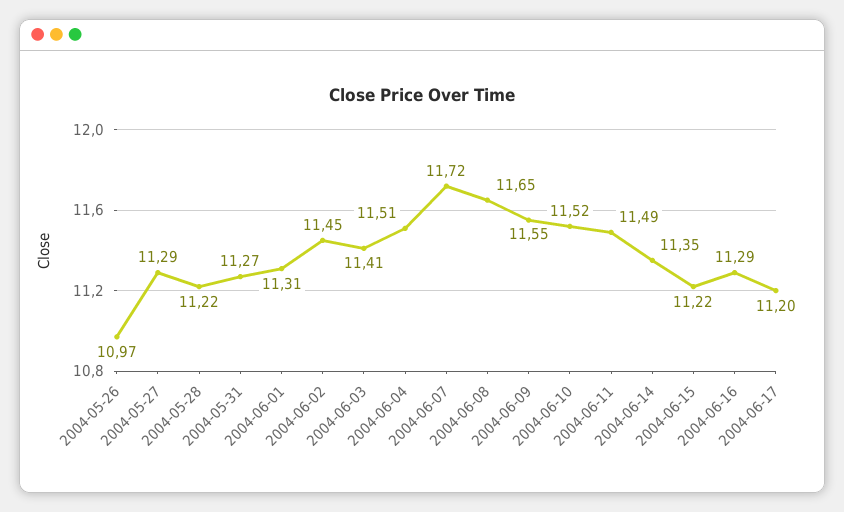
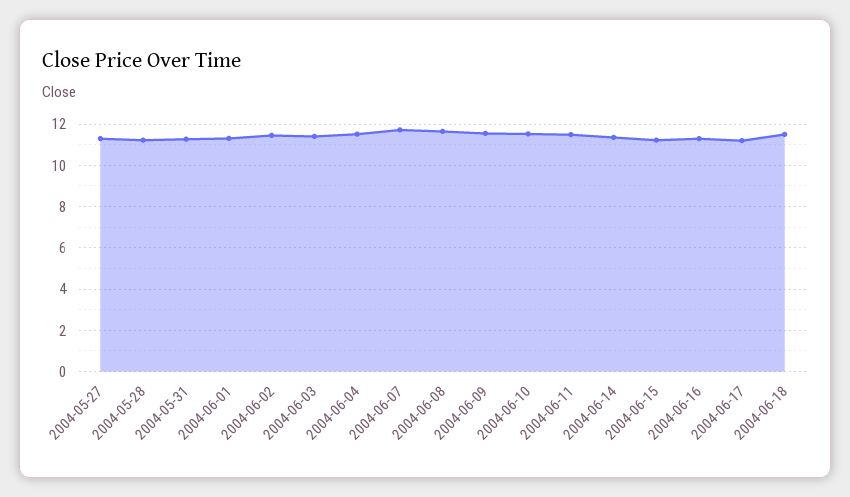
2004-05-26: 10.97 -> none
2004-06-18: none -> 11.5

